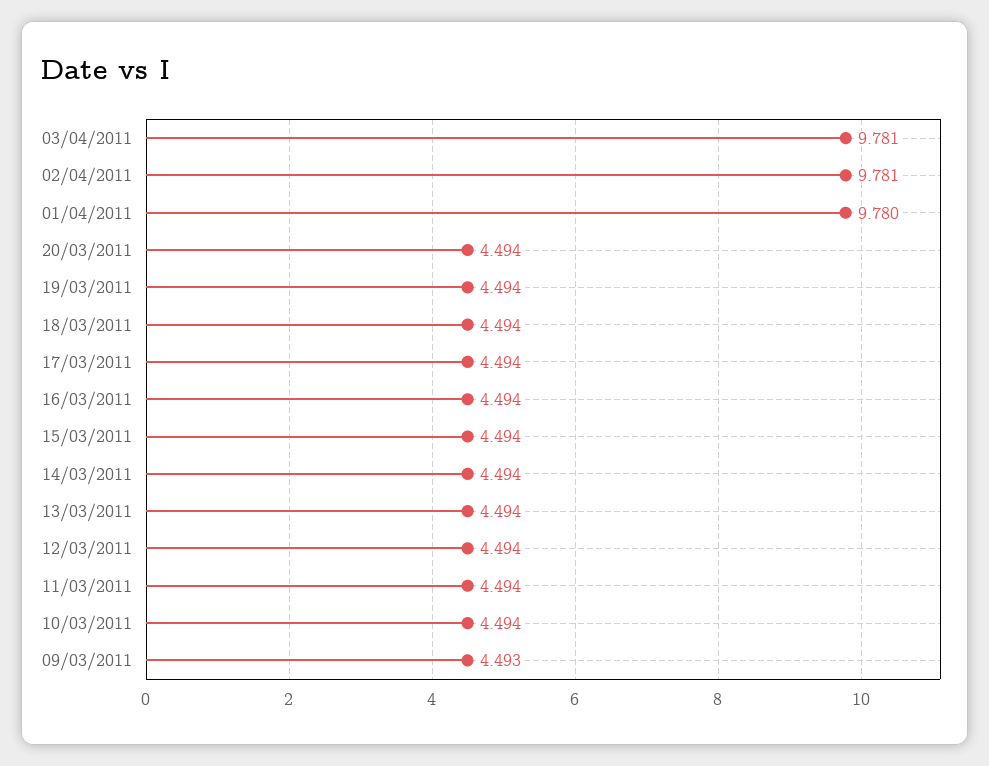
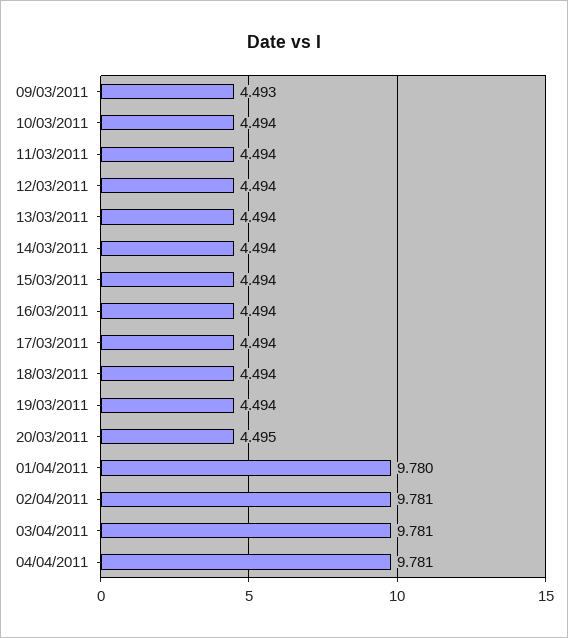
20/03/2011: 4.494 -> 4.495
04/04/2011: none -> 9.781

